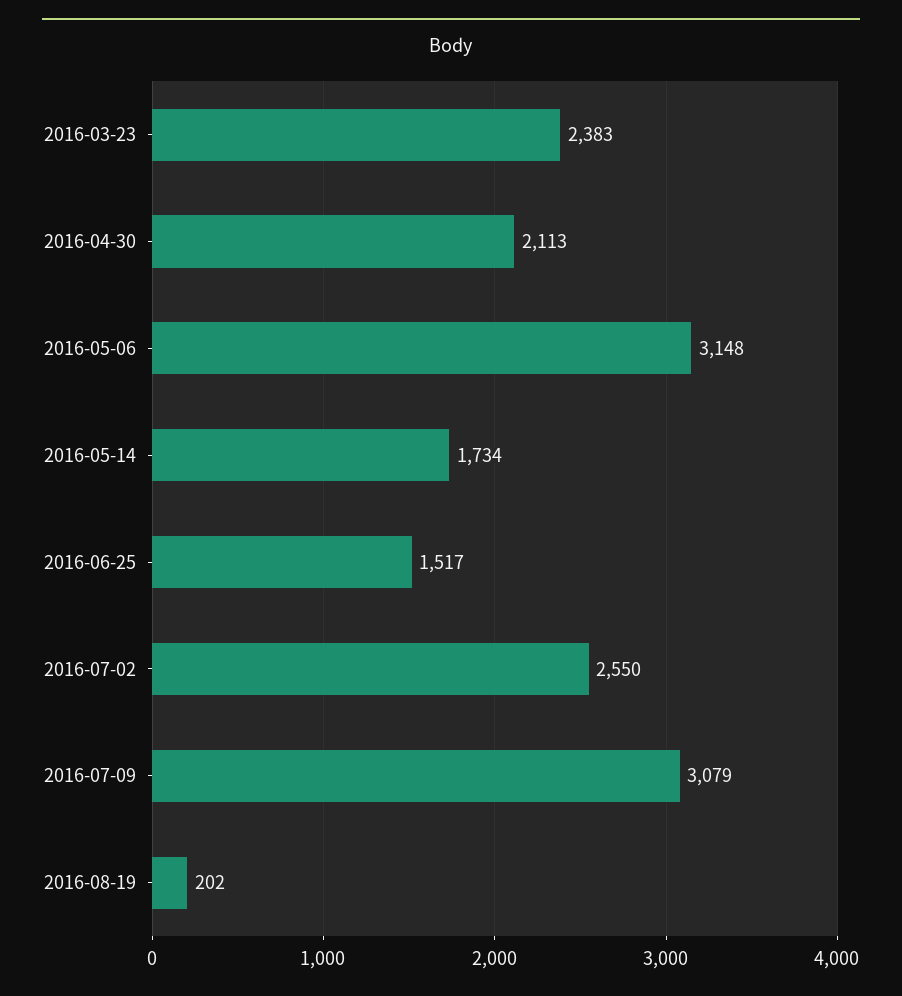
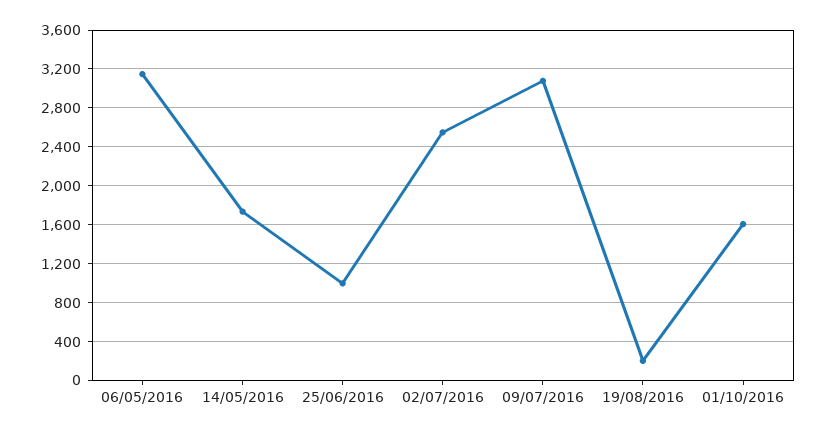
2016-03-23: 2383 -> none
2016-04-30: 2113 -> none
2016-06-25: 1517 -> 1000
01/10/2016: none -> 1600

